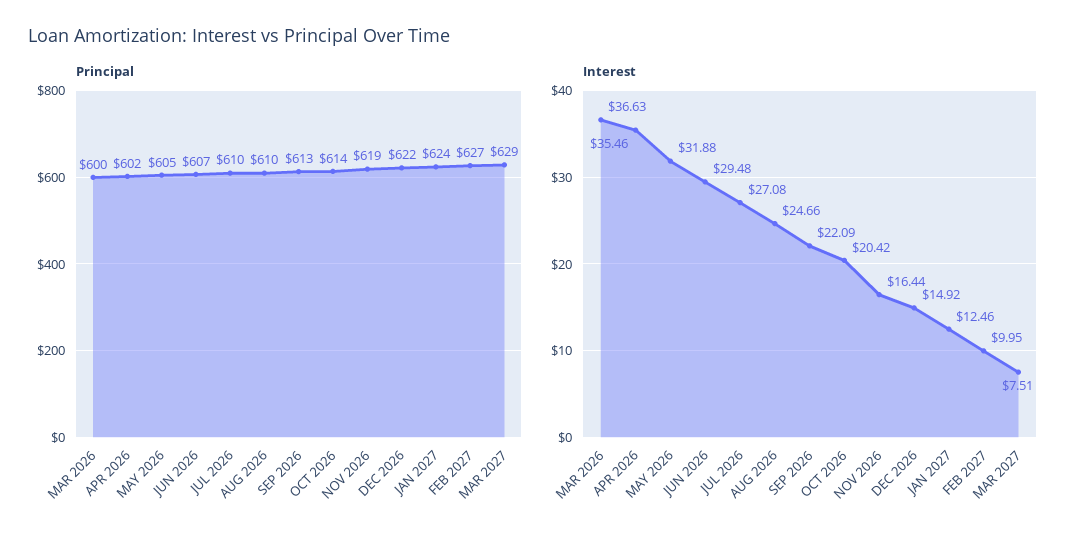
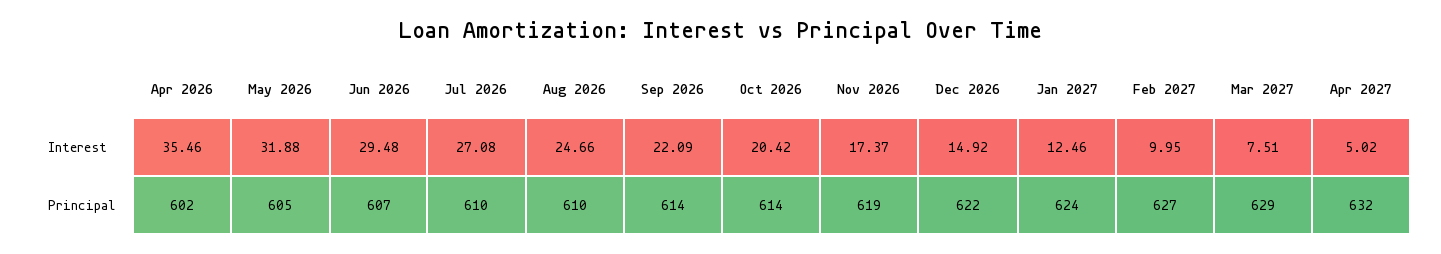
Principal, MAR 2026: 600 -> none
Principal, SEP 2026: 613 -> 614
Interest, MAR 2026: 36.63 -> none
Interest, NOV 2026: 16.44 -> 17.37
Interest, Apr 2027: none -> 5.02
Principal, Apr 2027: none -> 632

